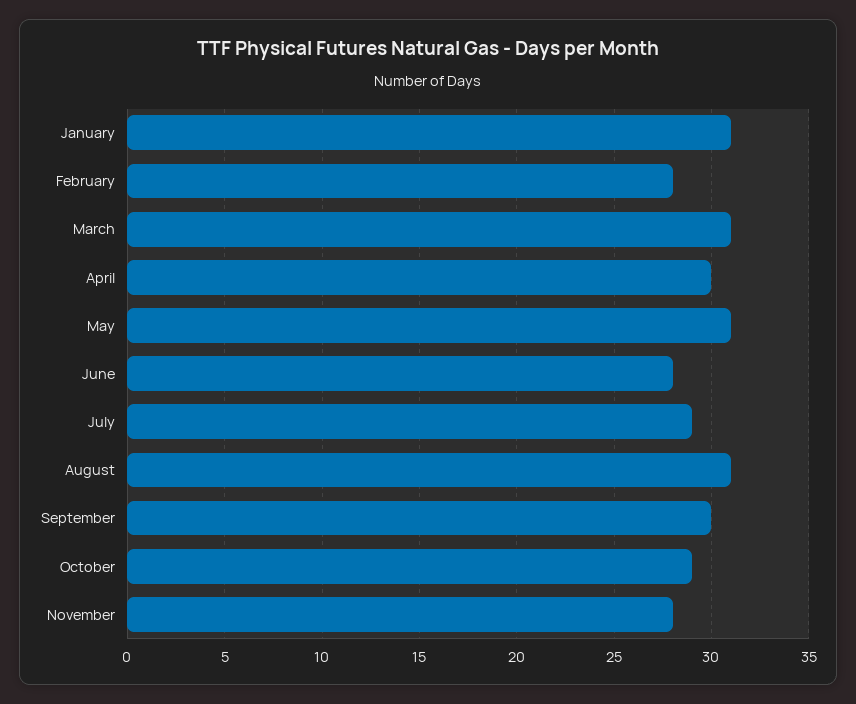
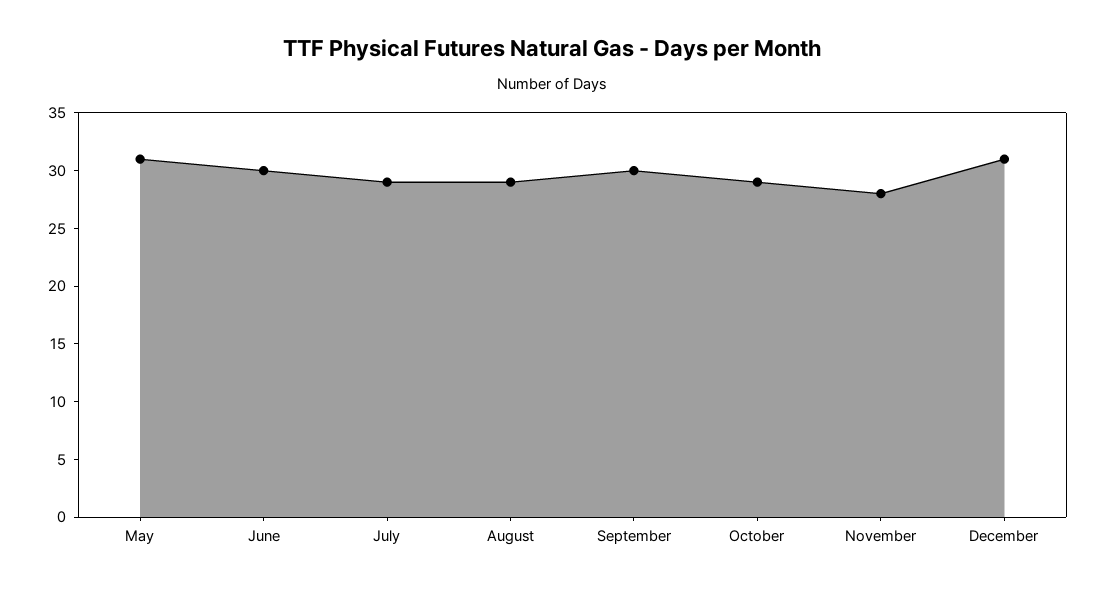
January: 31 -> none
February: 28 -> none
March: 31 -> none
April: 30 -> none
June: 28 -> 30
August: 31 -> 29
December: none -> 31

